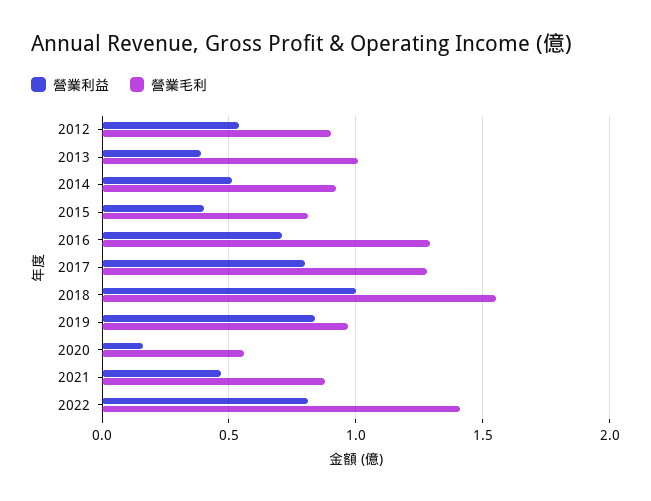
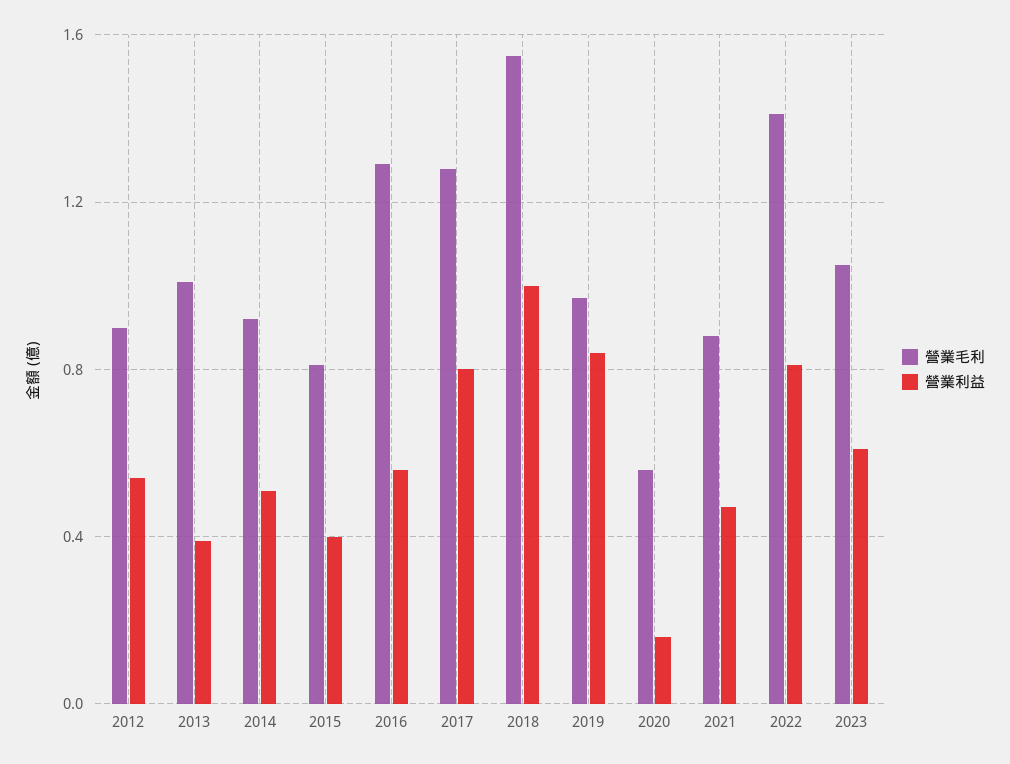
營業利益, 2016: 0.7 -> 0.55
營業毛利, 2023: none -> 1.05
營業利益, 2023: none -> 0.6

